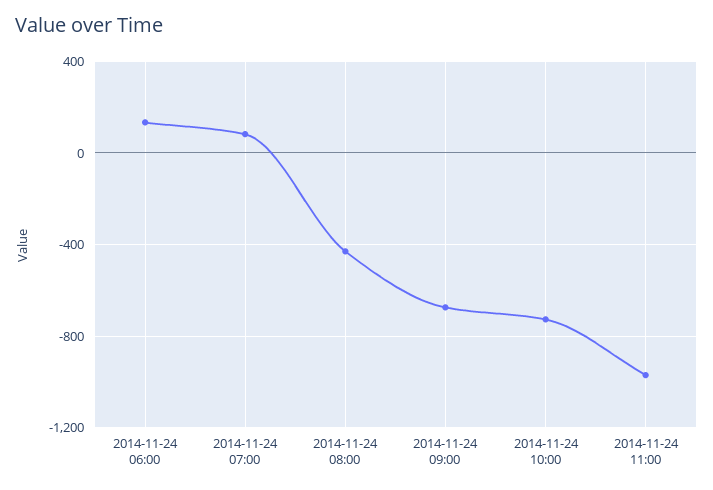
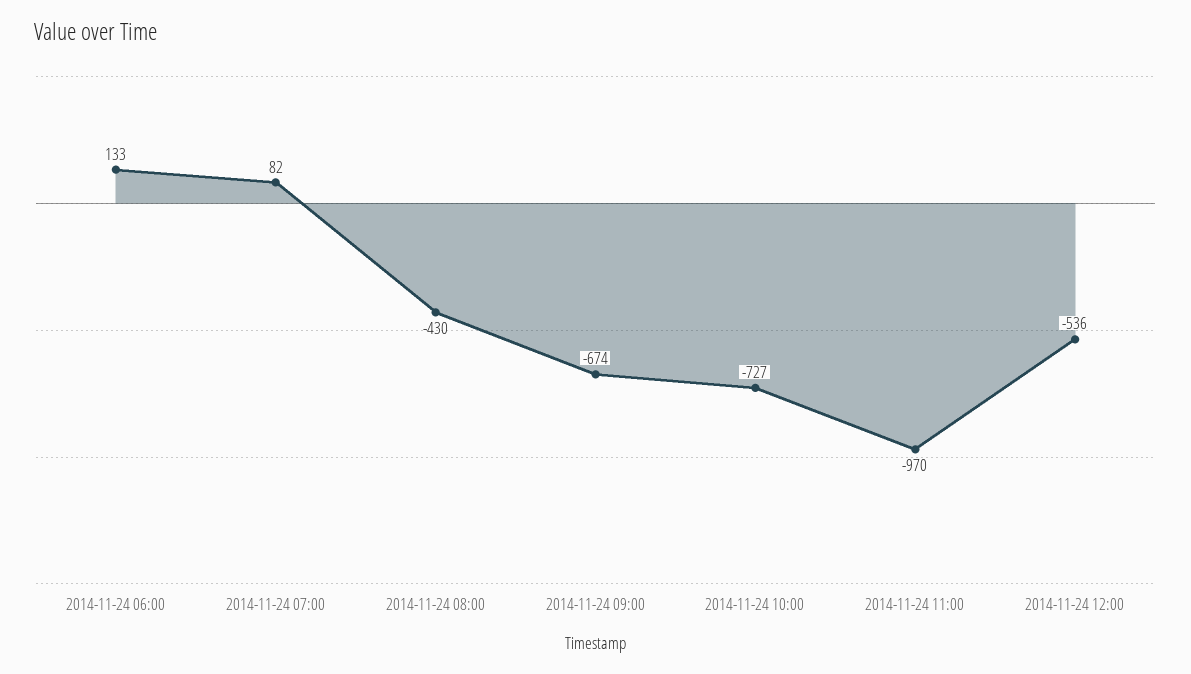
2014-11-24 12:00: none -> -536

